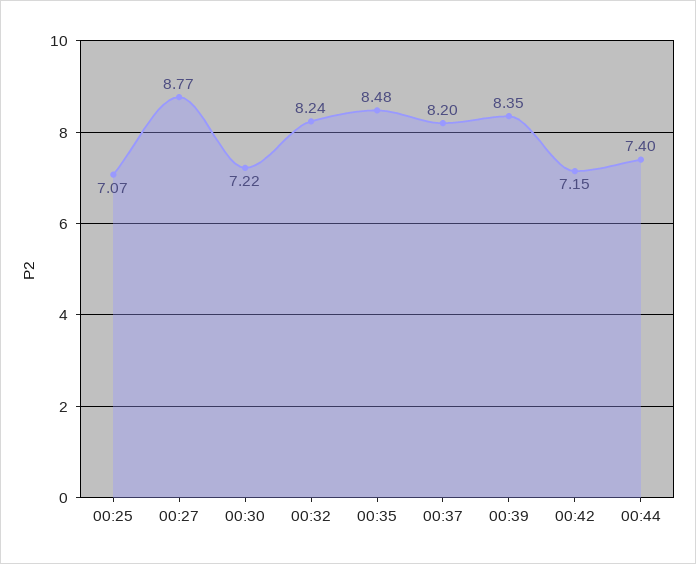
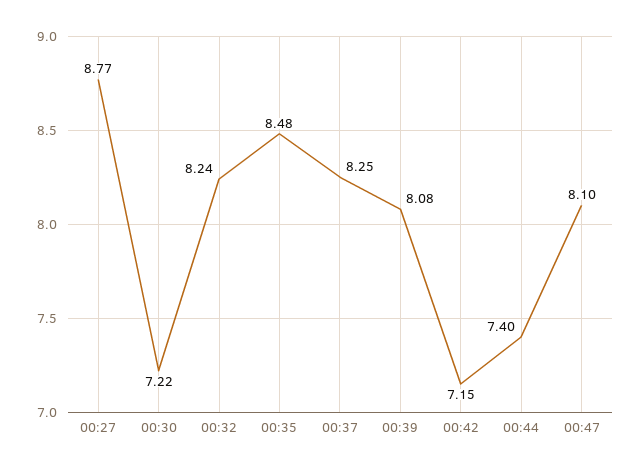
00:25: 7.07 -> none
00:37: 8.2 -> 8.25
00:39: 8.35 -> 8.08
00:47: none -> 8.1

